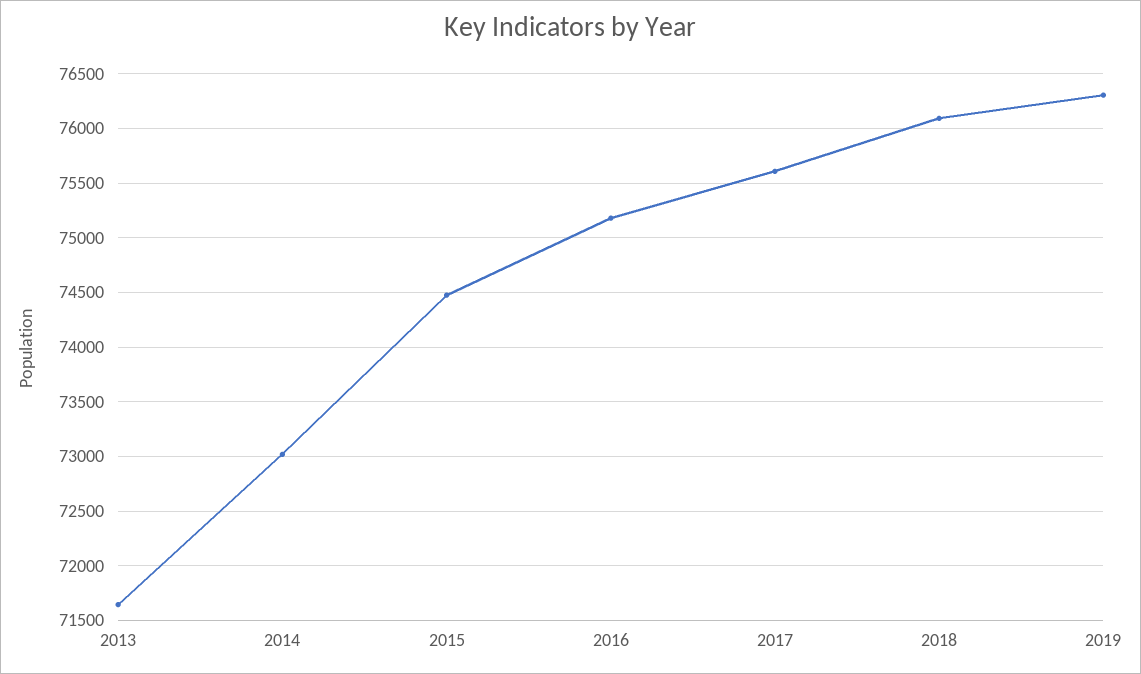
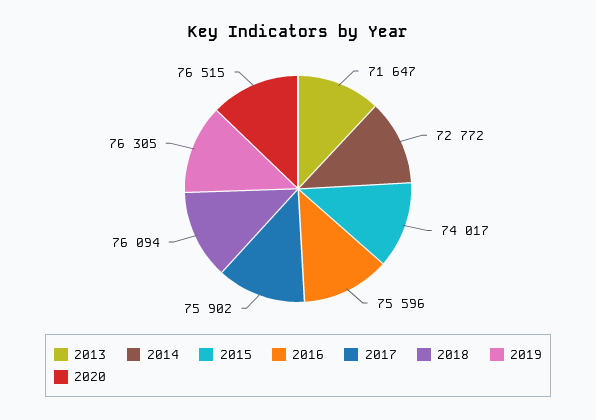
2014: 73000 -> 72772
2015: 74500 -> 74017
2016: 75200 -> 75596
2017: 75600 -> 75902
2020: none -> 76515

